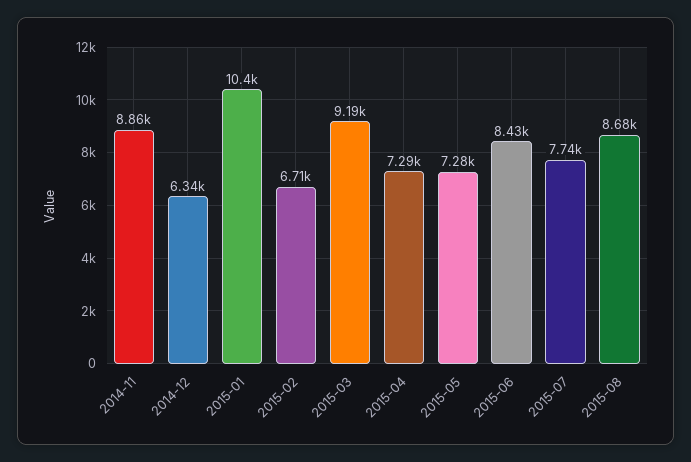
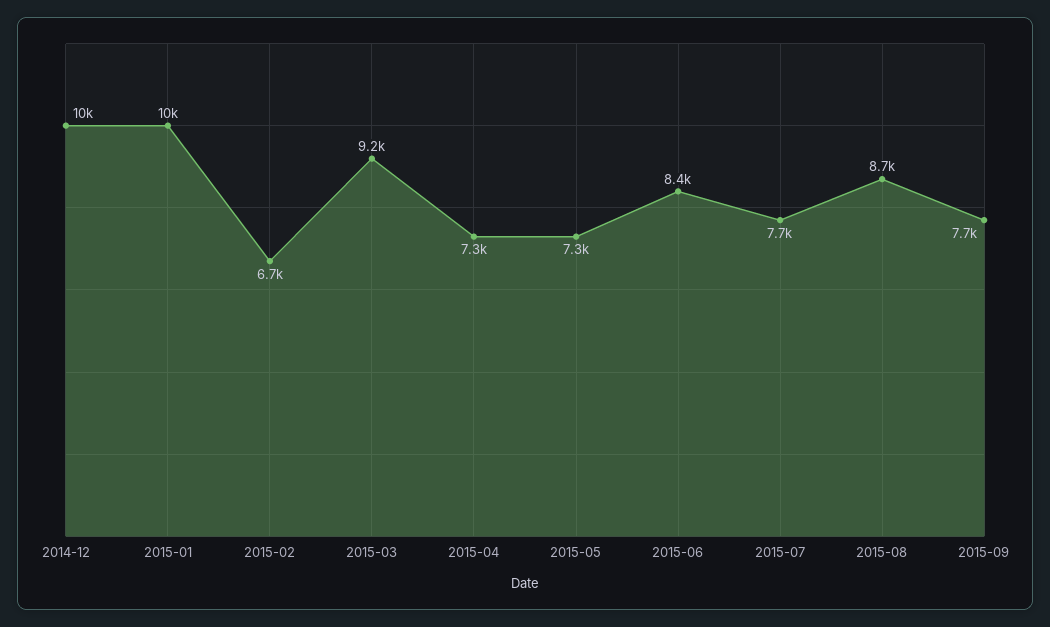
2014-11: 8860 -> none
2014-12: 6340 -> 10000
2015-09: none -> 7700

